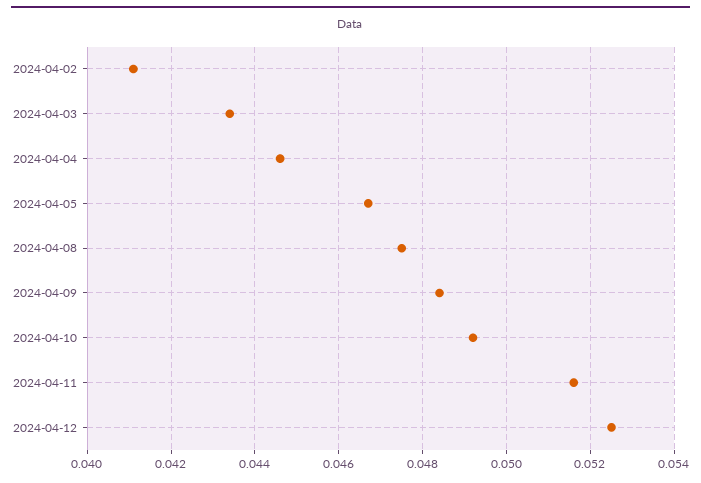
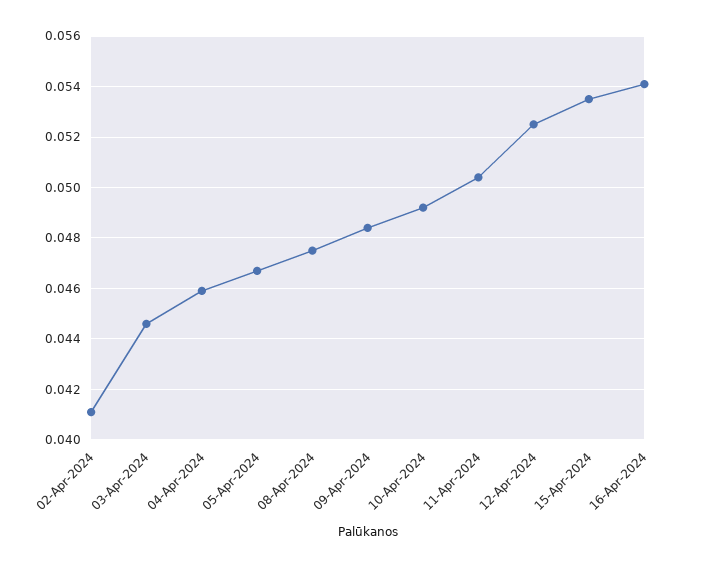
2024-04-03: 0.0435 -> 0.0445
2024-04-04: 0.0445 -> 0.046
2024-04-11: 0.0515 -> 0.0505
15-Apr-2024: none -> 0.0535
16-Apr-2024: none -> 0.054

